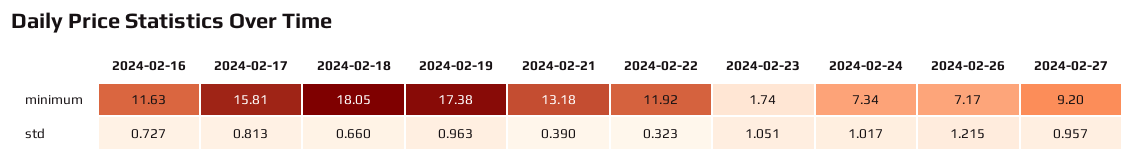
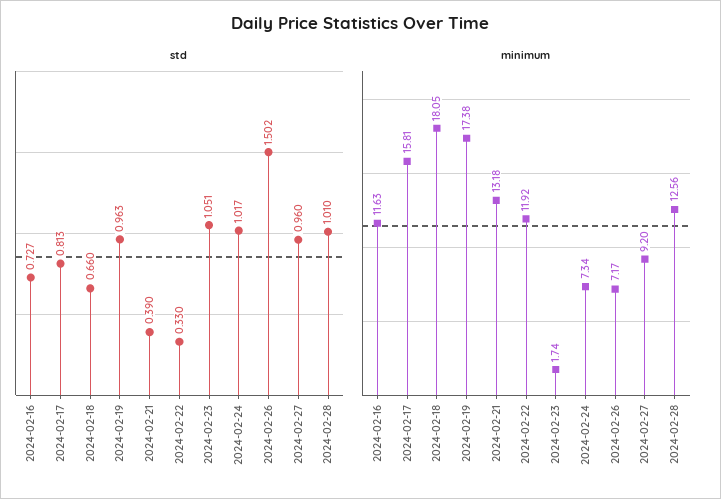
std, 2024-02-22: 0.323 -> 0.33
std, 2024-02-26: 1.215 -> 1.502
std, 2024-02-27: 0.957 -> 0.96
std, 2024-02-28: none -> 1.01
minimum, 2024-02-28: none -> 12.56

